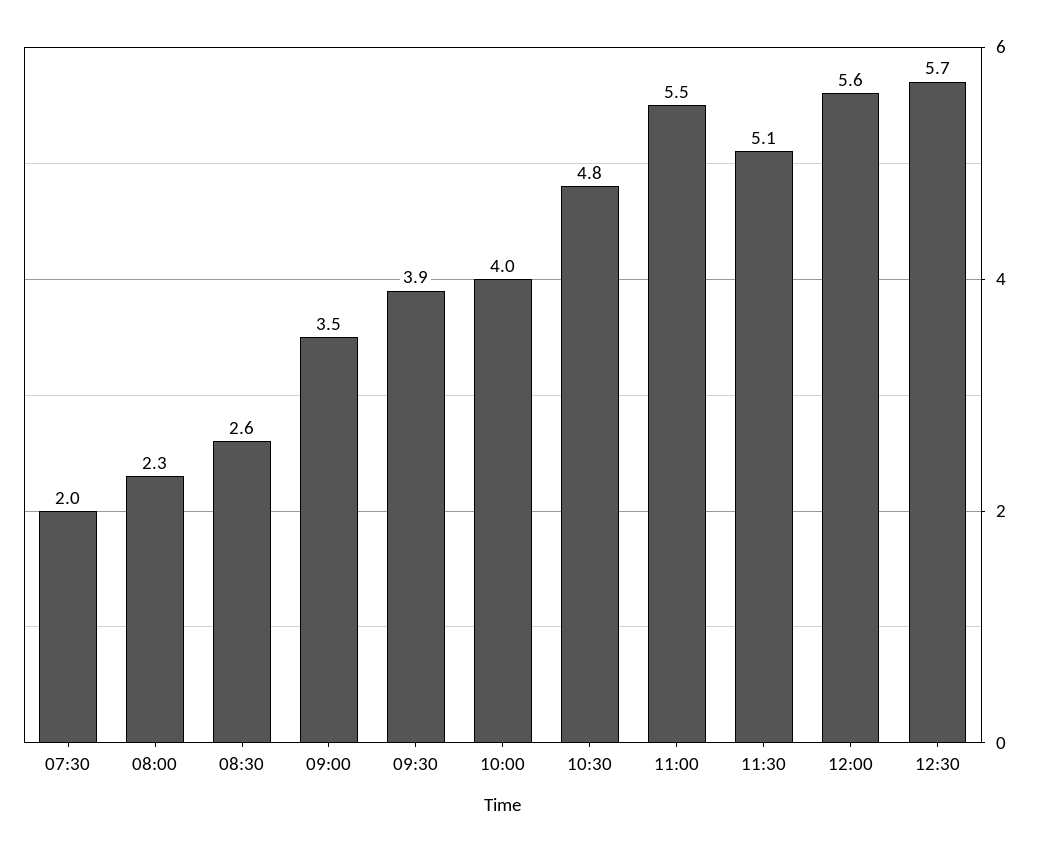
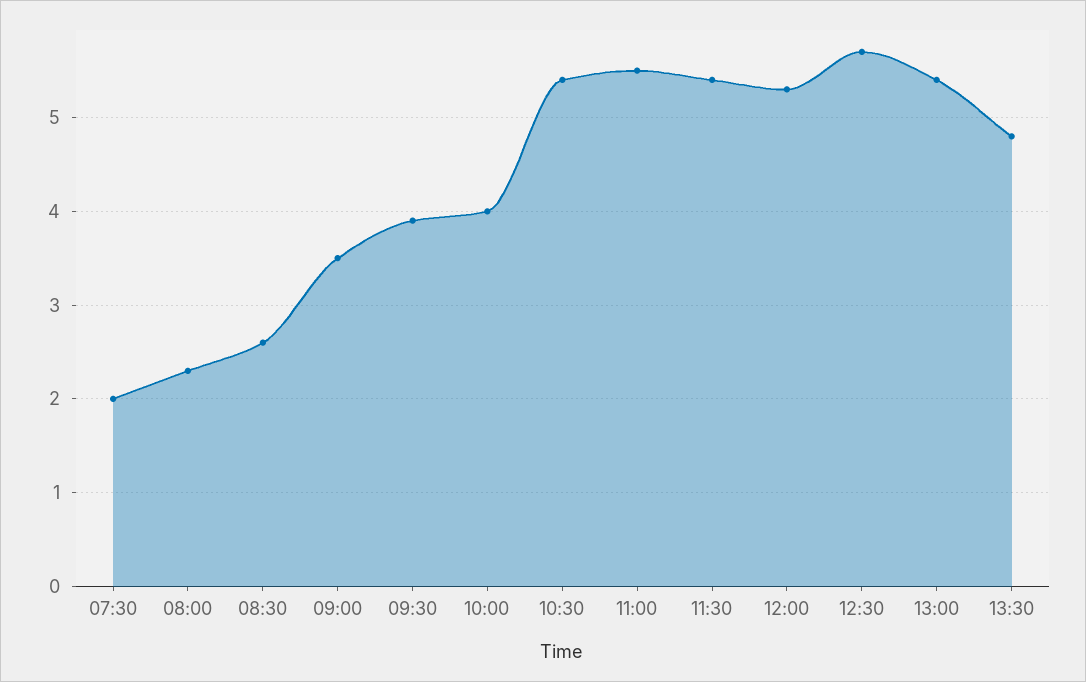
10:30: 4.8 -> 5.4
11:30: 5.1 -> 5.4
12:00: 5.6 -> 5.3
13:00: none -> 5.4
13:30: none -> 4.8

